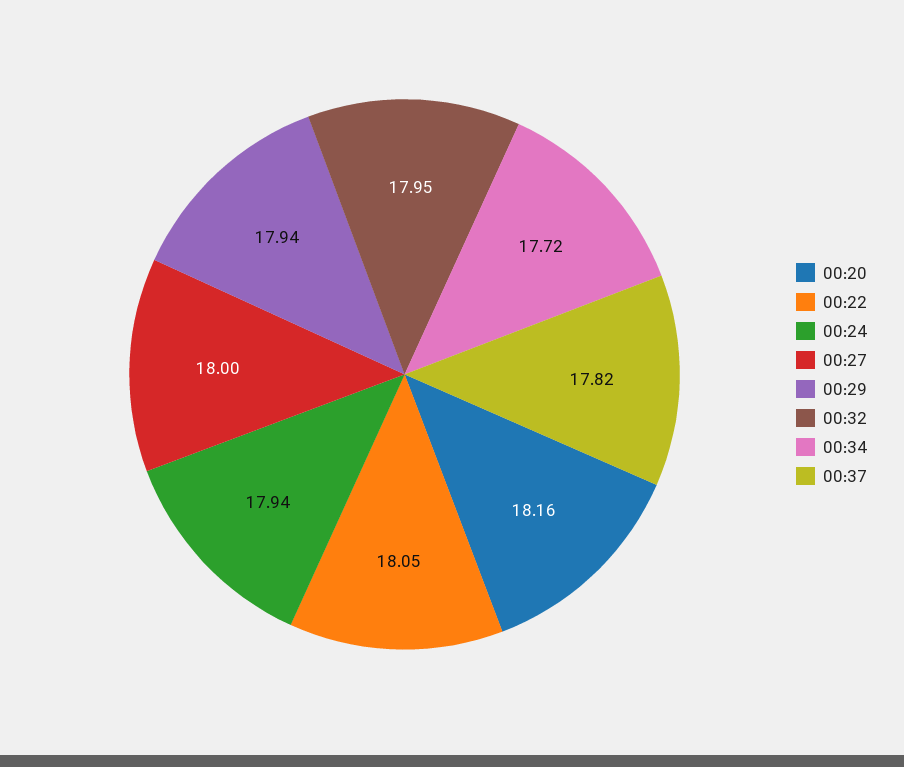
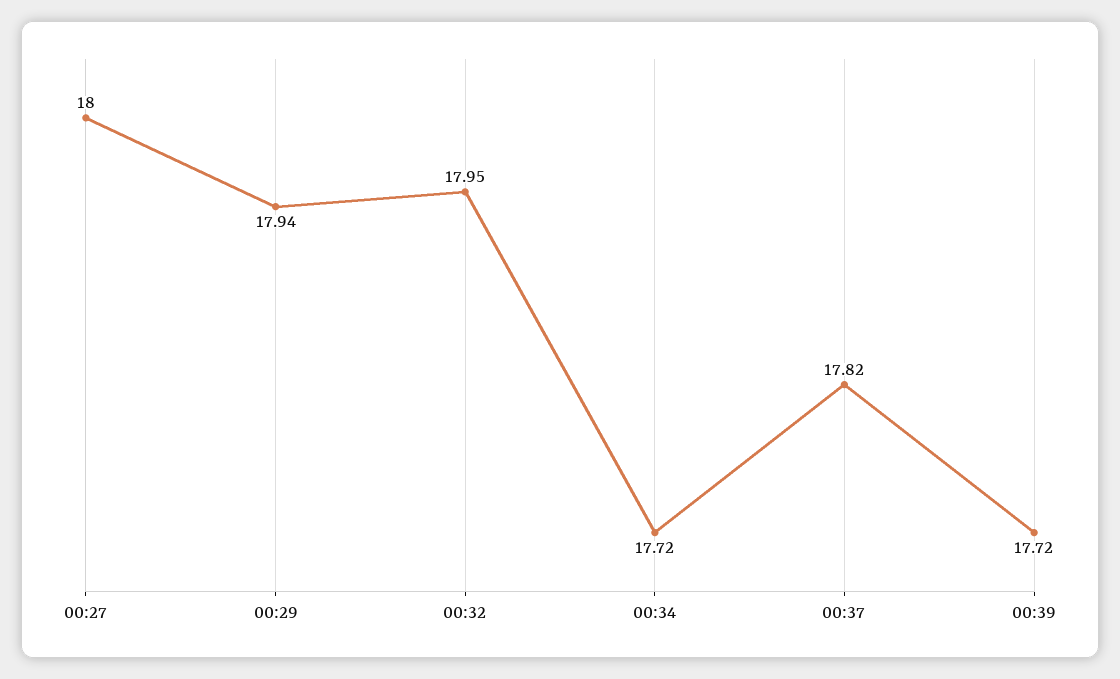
00:20: 18.16 -> none
00:22: 18.05 -> none
00:24: 17.94 -> none
00:39: none -> 17.72

